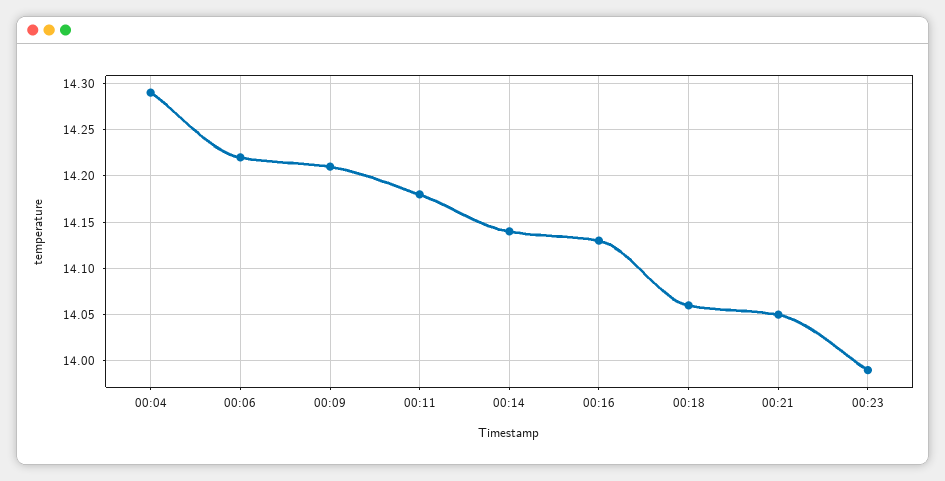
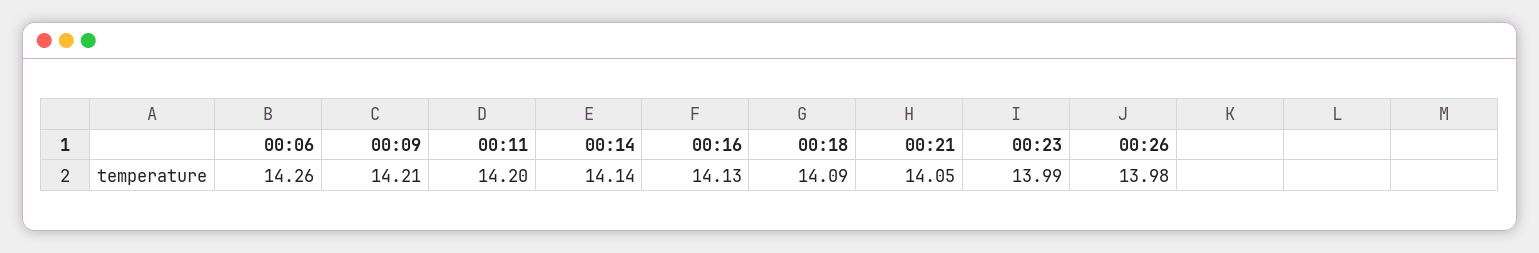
00:04: 14.29 -> none
00:06: 14.22 -> 14.26
00:11: 14.18 -> 14.2
00:18: 14.06 -> 14.09
00:26: none -> 13.98

